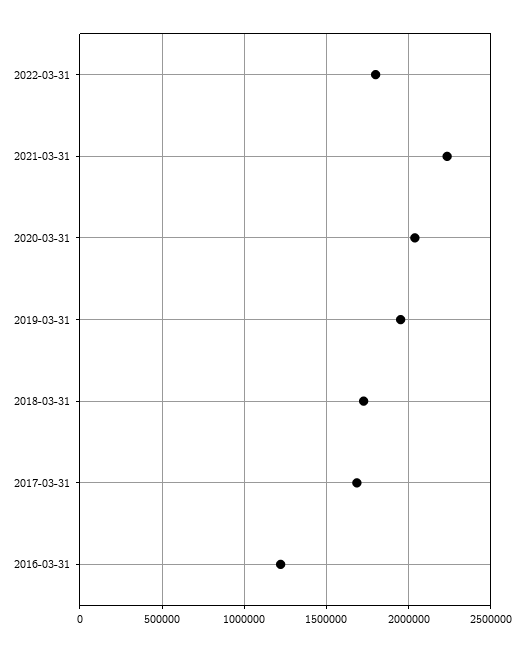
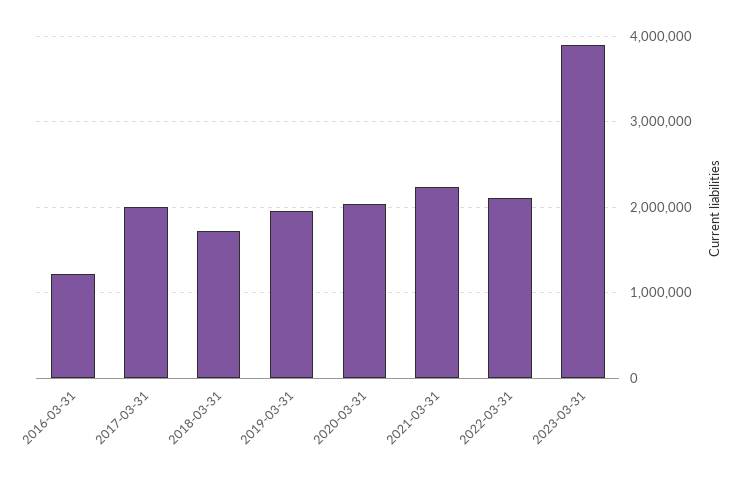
2022-03-31: 1800000 -> 2100000
2017-03-31: 1700000 -> 2000000
2023-03-31: none -> 3900000

